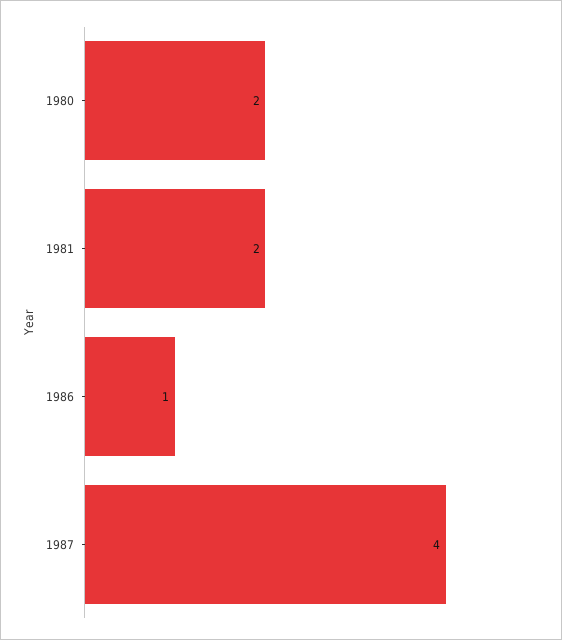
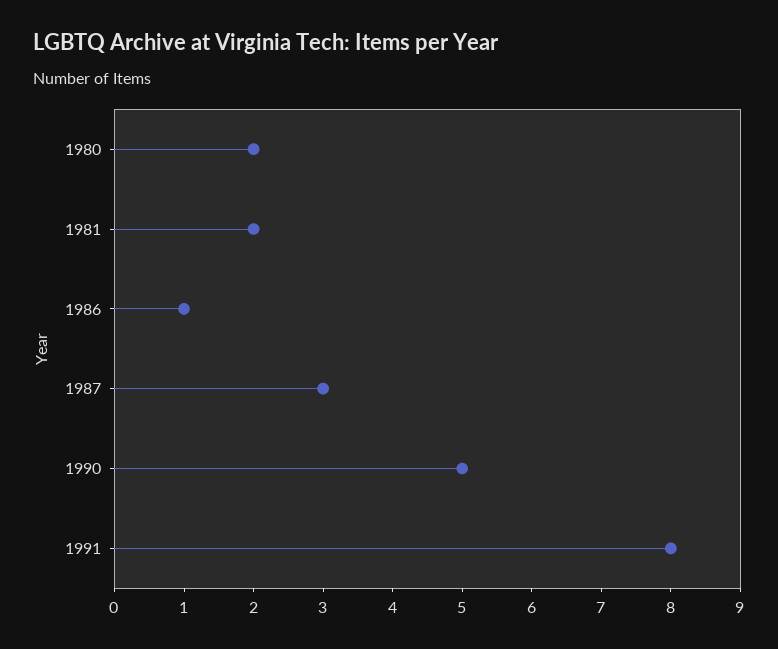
1987: 4 -> 3
1990: none -> 5
1991: none -> 8

